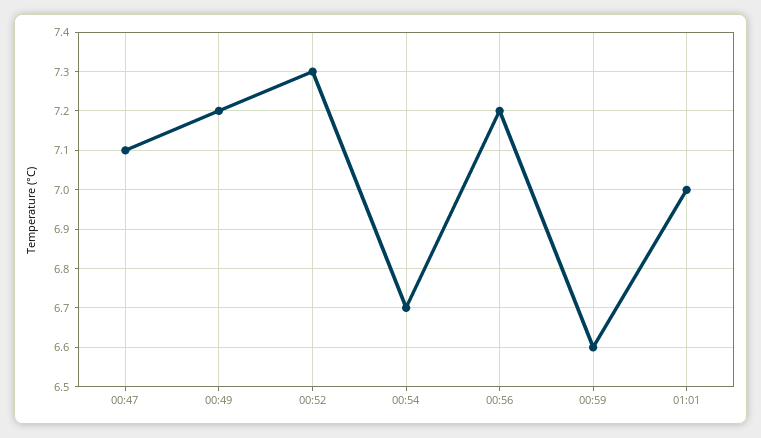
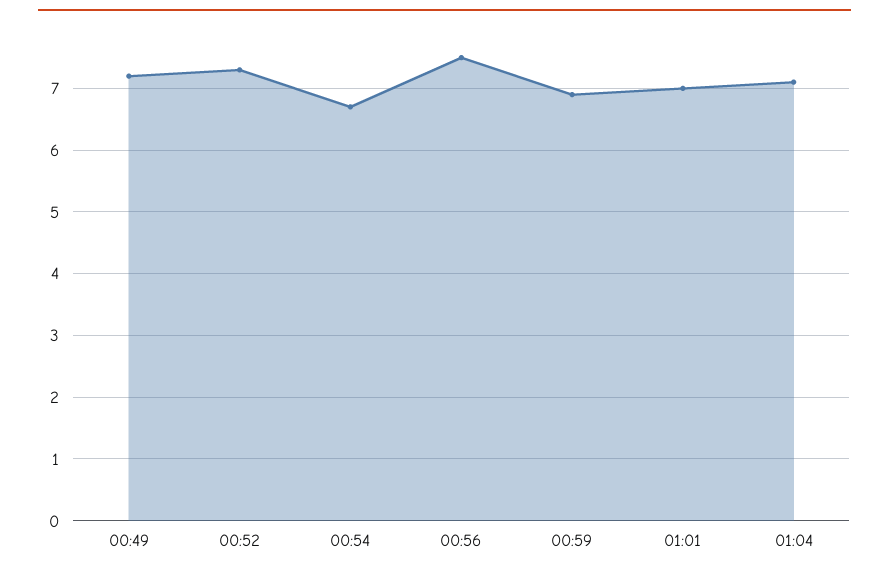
00:47: 7.1 -> none
00:56: 7.2 -> 7.5
00:59: 6.6 -> 6.9
01:04: none -> 7.1

